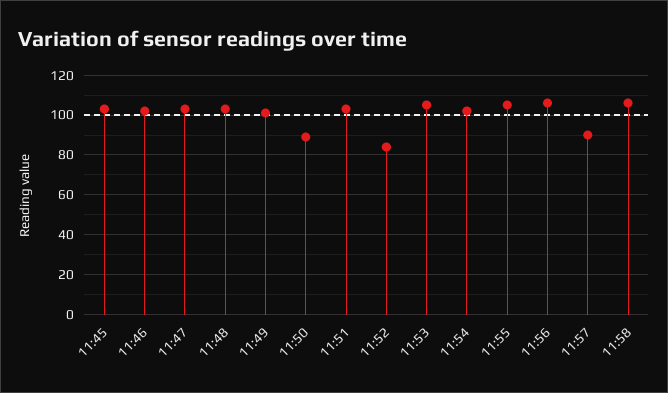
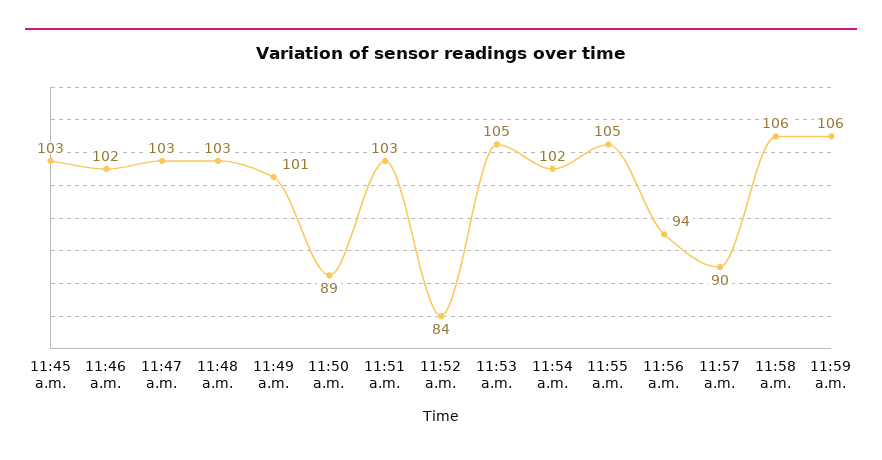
11:56: 105 -> 94
11:59 a.m.: none -> 106

